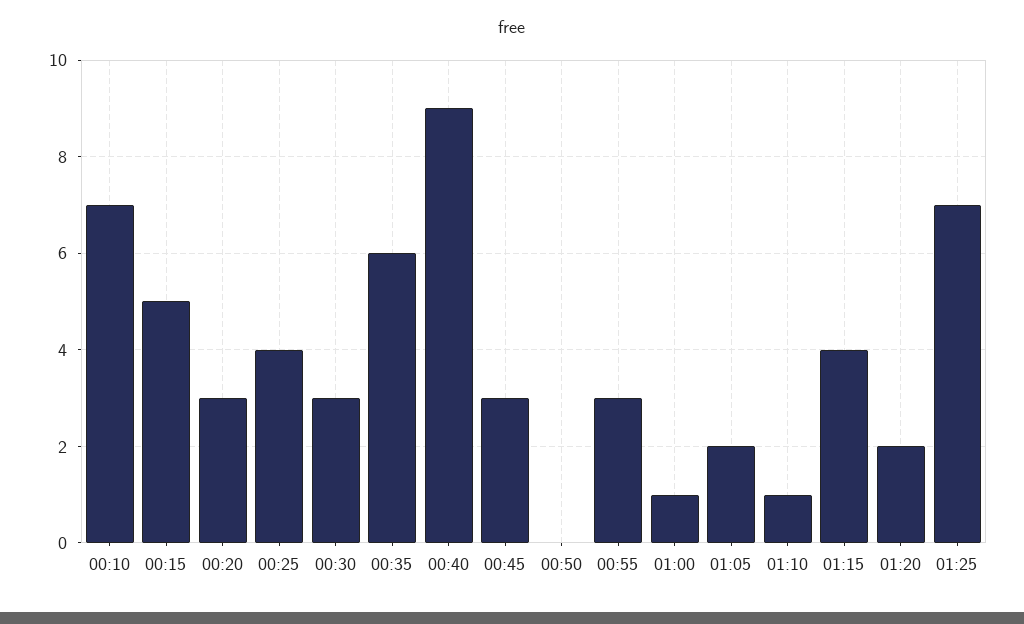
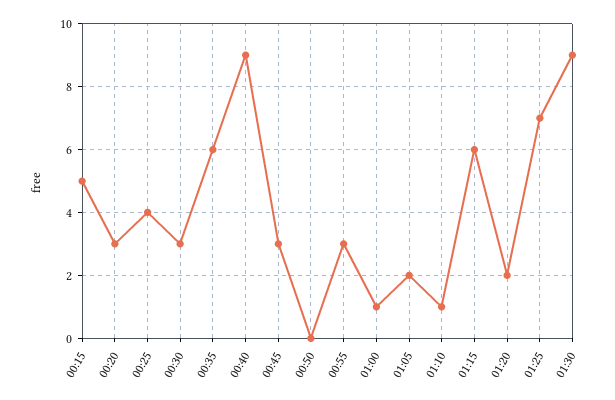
00:10: 7 -> none
01:15: 4 -> 6
01:30: none -> 9

